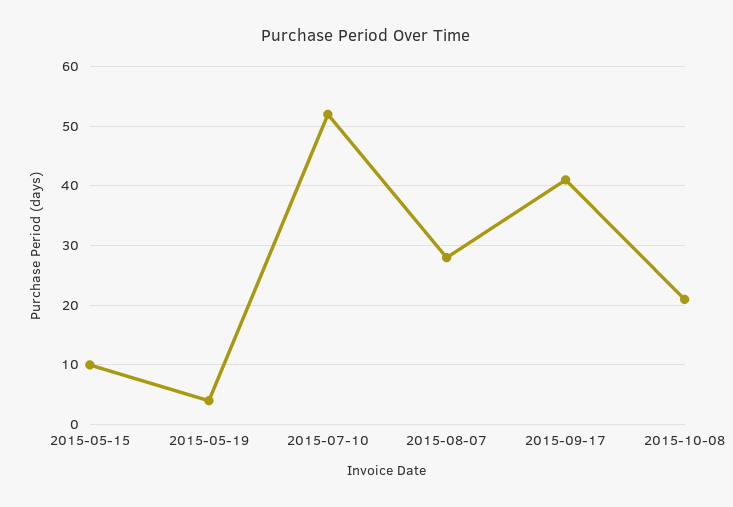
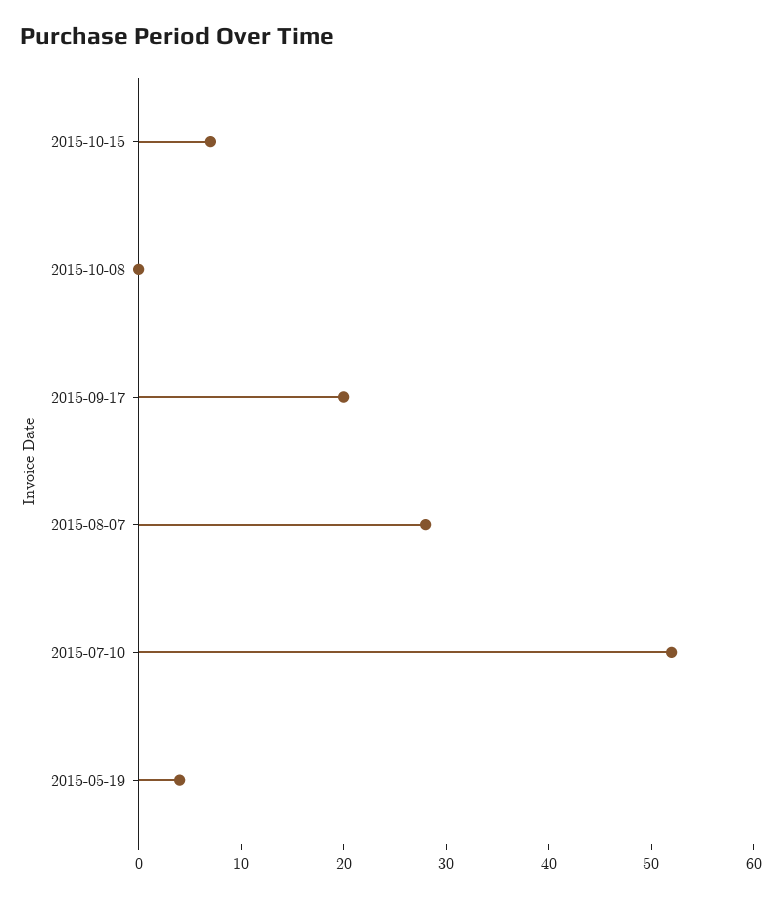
2015-05-15: 10 -> none
2015-09-17: 40 -> 20
2015-10-08: 20 -> 0
2015-10-15: none -> 7

